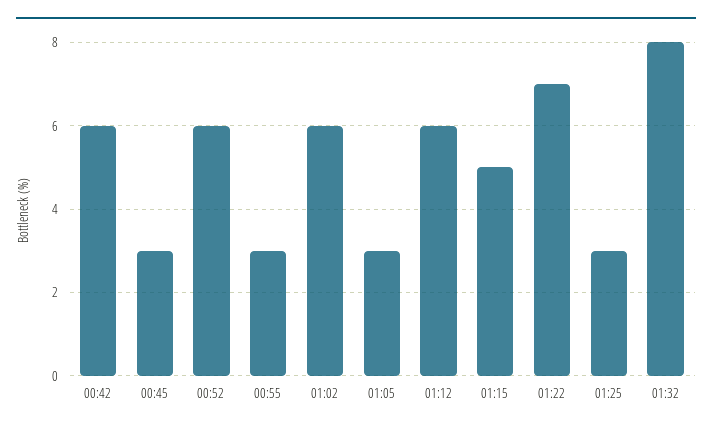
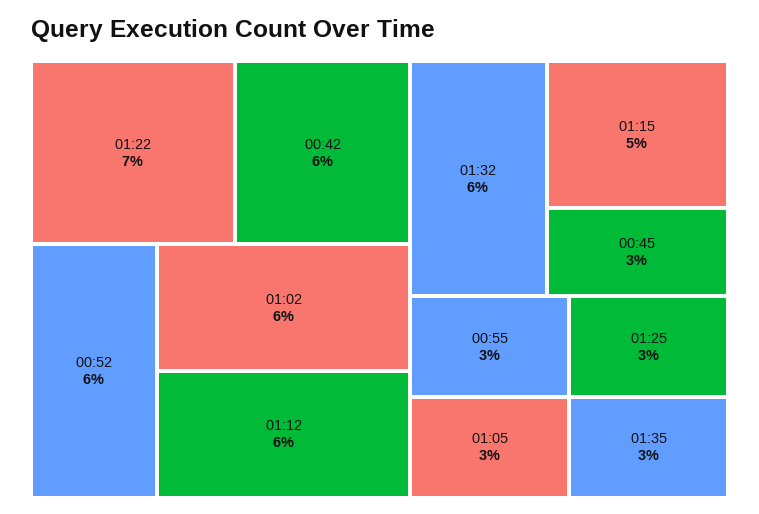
01:32: 8 -> 6
01:35: none -> 3

